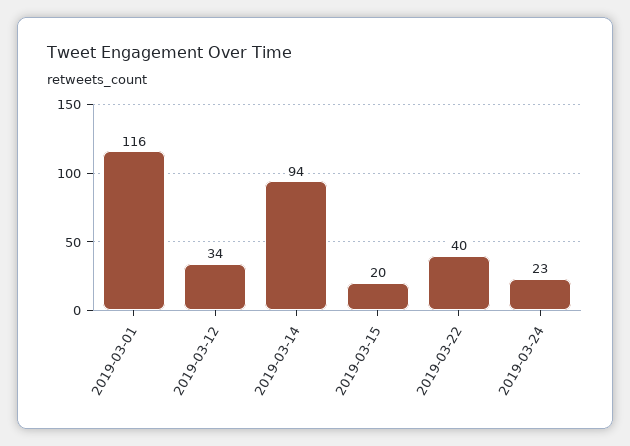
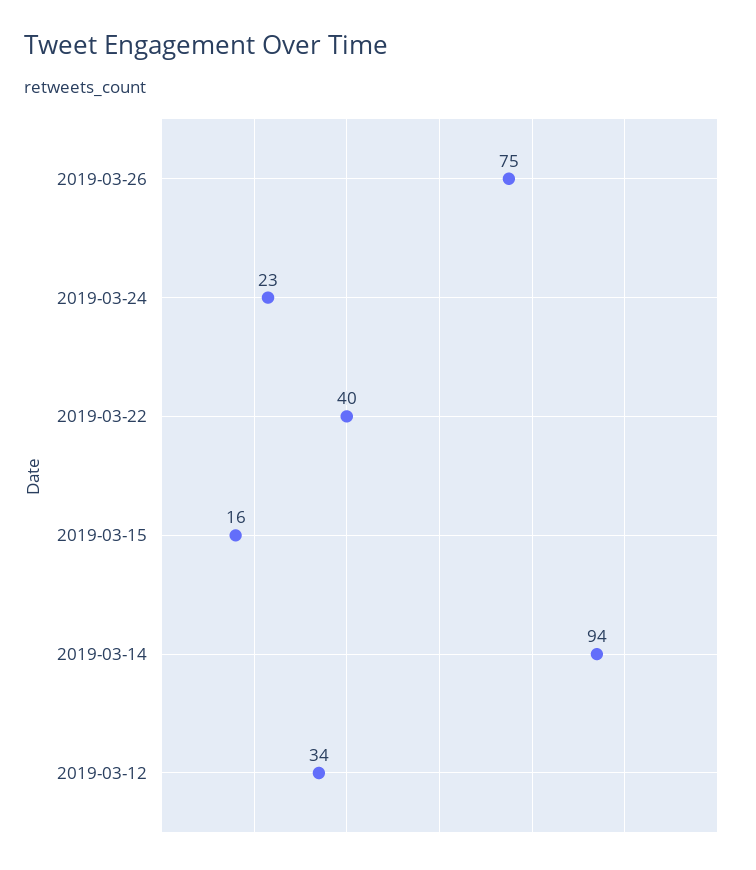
2019-03-01: 116 -> none
2019-03-15: 20 -> 16
2019-03-26: none -> 75

